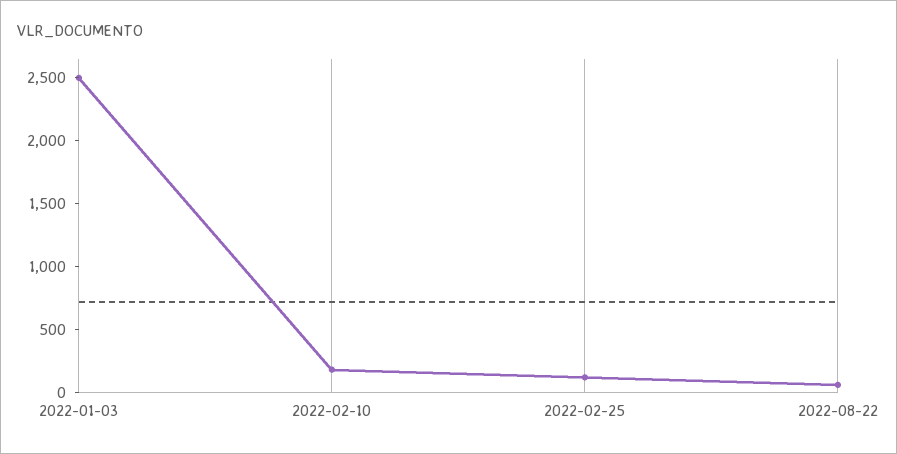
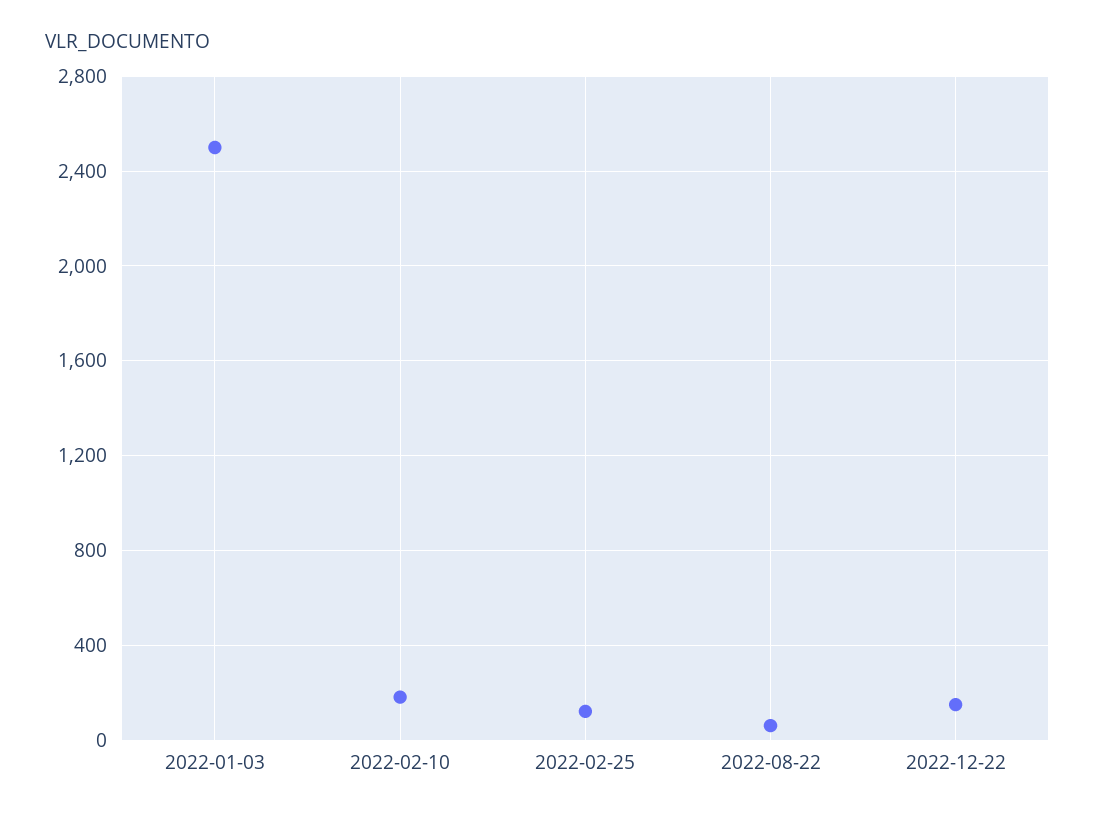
2022-12-22: none -> 150

